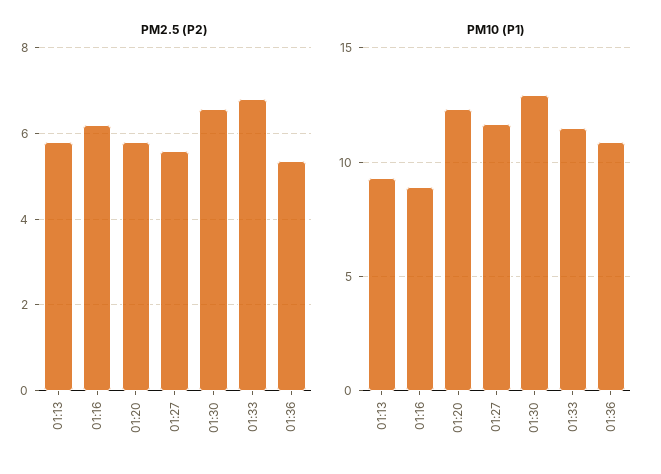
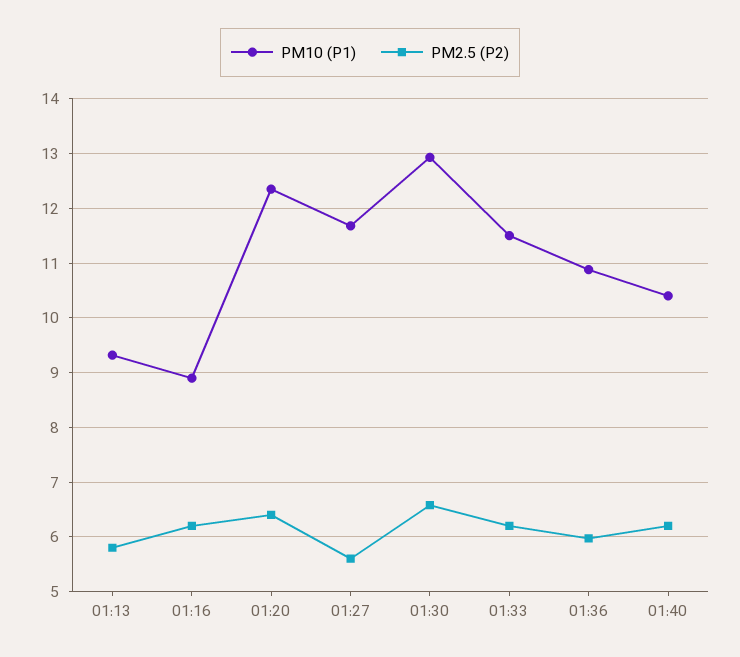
PM2.5 (P2), 01:20: 5.8 -> 6.4
PM2.5 (P2), 01:33: 6.8 -> 6.2
PM2.5 (P2), 01:36: 5.4 -> 6
PM10 (P1), 01:40: none -> 10.4
PM2.5 (P2), 01:40: none -> 6.2

